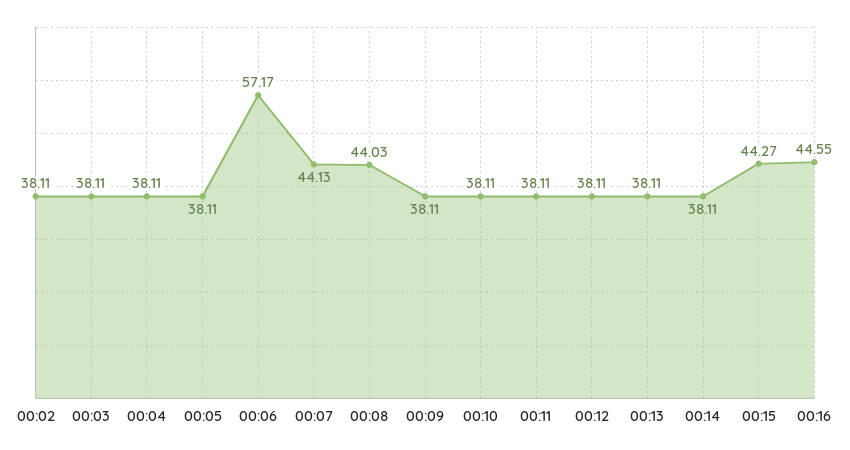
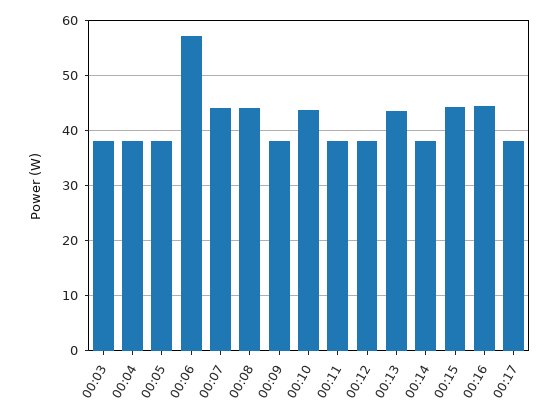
00:02: 38.11 -> none
00:10: 38.11 -> 44
00:13: 38.11 -> 44
00:17: none -> 38

